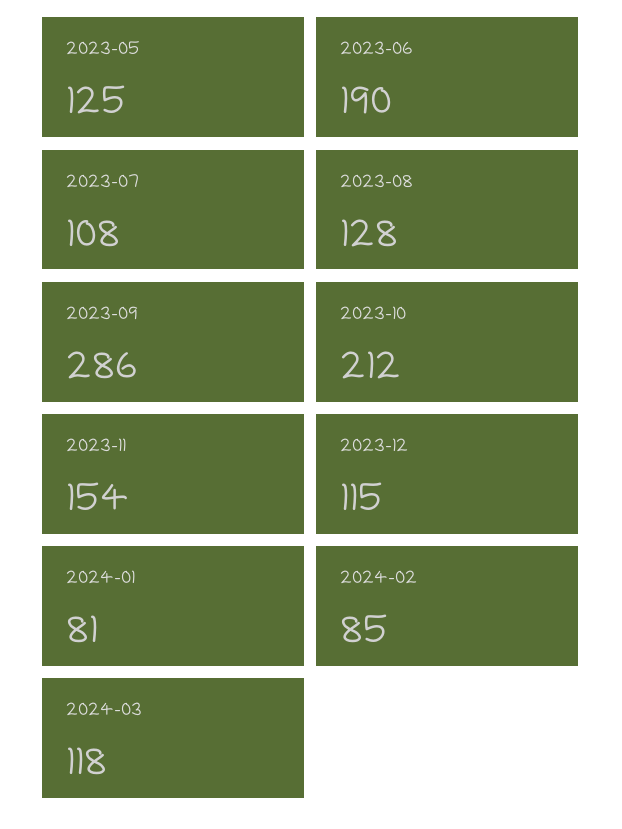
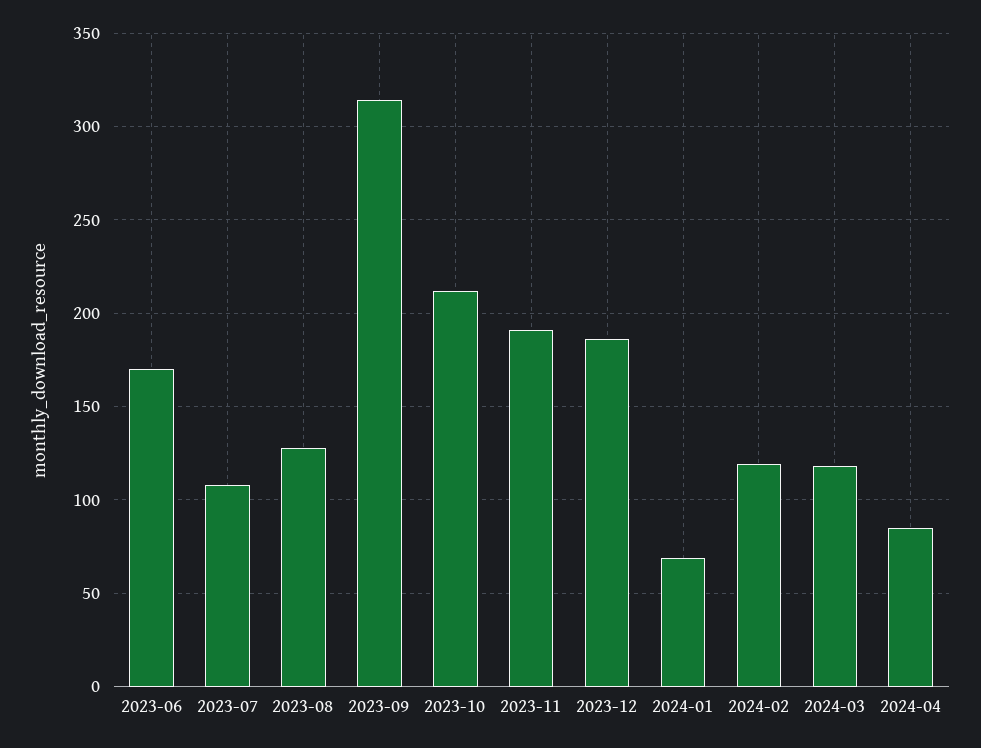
2023-05: 125 -> none
2023-06: 190 -> 170
2023-09: 286 -> 315
2023-11: 154 -> 190
2023-12: 115 -> 185
2024-01: 81 -> 70
2024-02: 85 -> 120
2024-04: none -> 85

